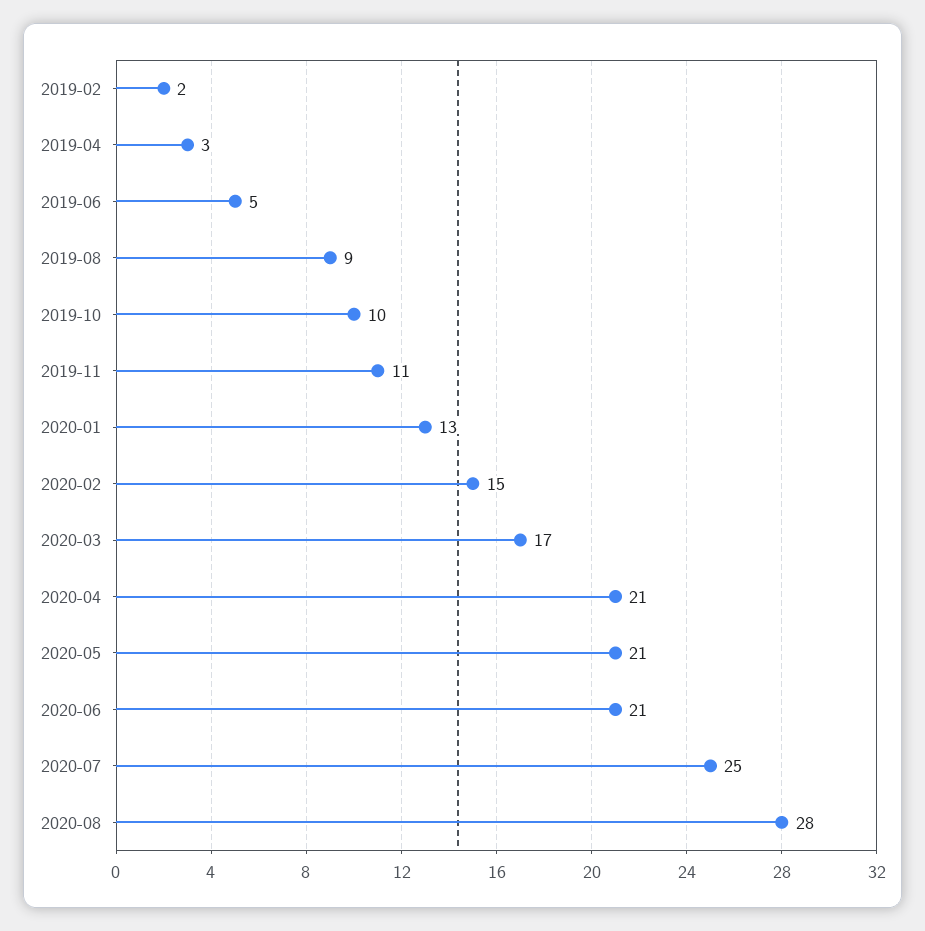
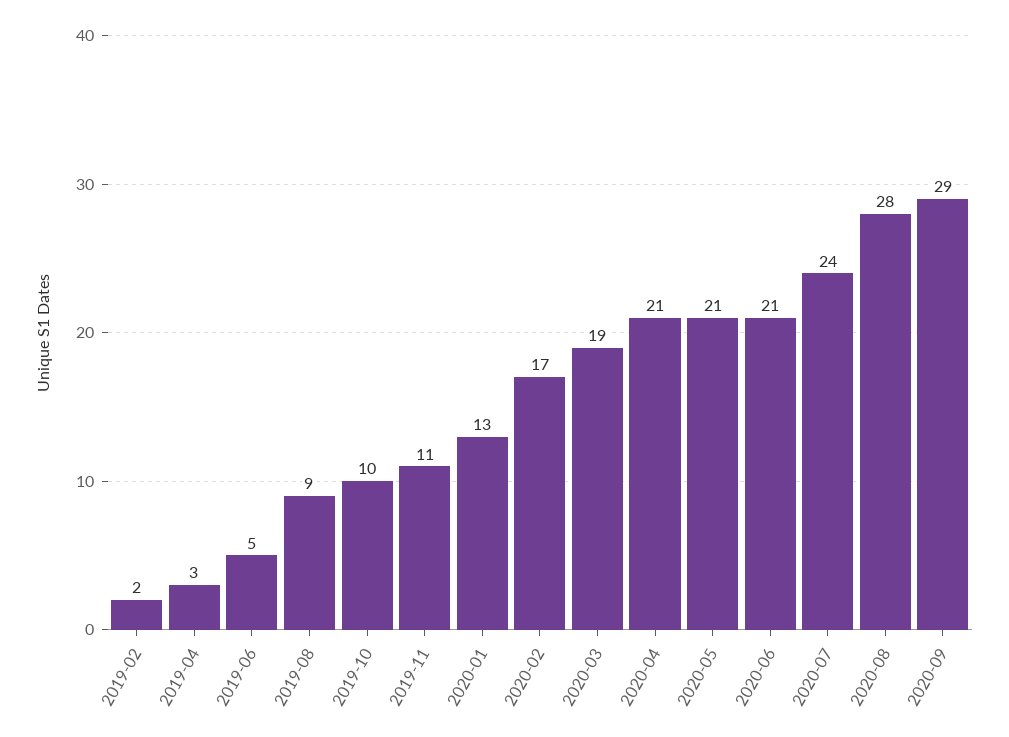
2020-02: 15 -> 17
2020-03: 17 -> 19
2020-07: 25 -> 24
2020-09: none -> 29

